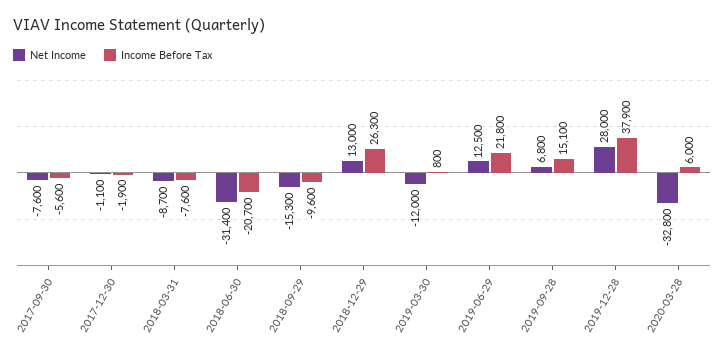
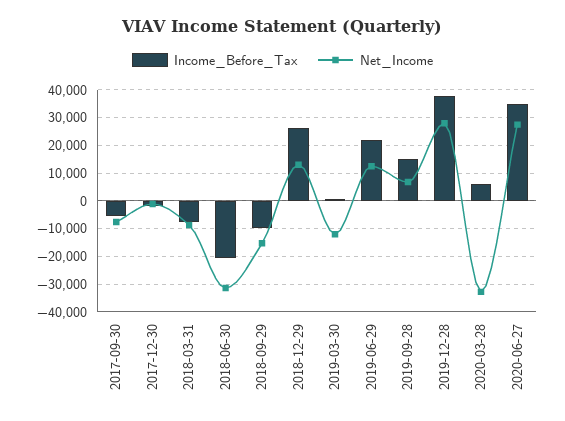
Income Before Tax, 2020-06-27: none -> 35000
Net Income, 2020-06-27: none -> 27500

